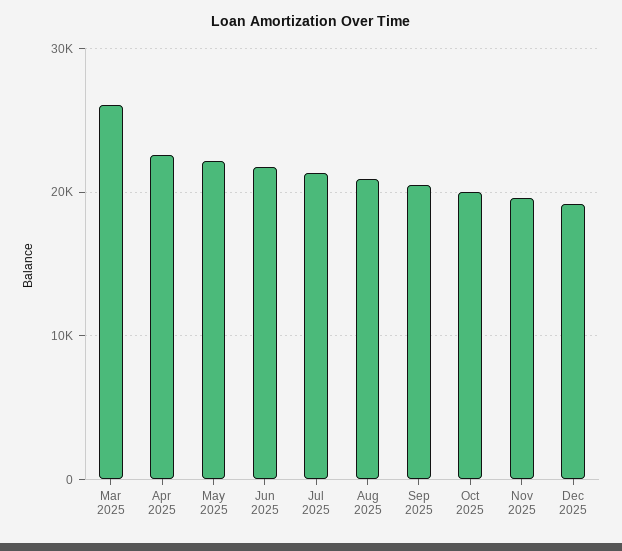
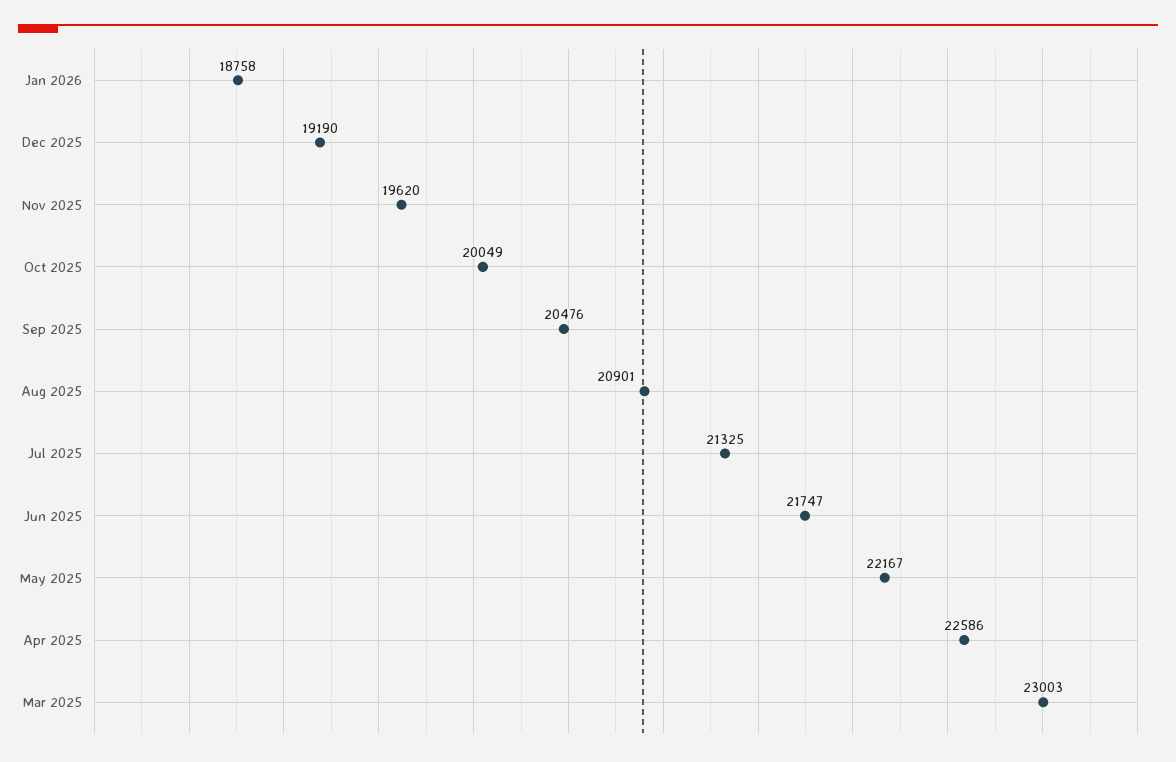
Mar 2025: 26000 -> 23003
Jan 2026: none -> 18758

